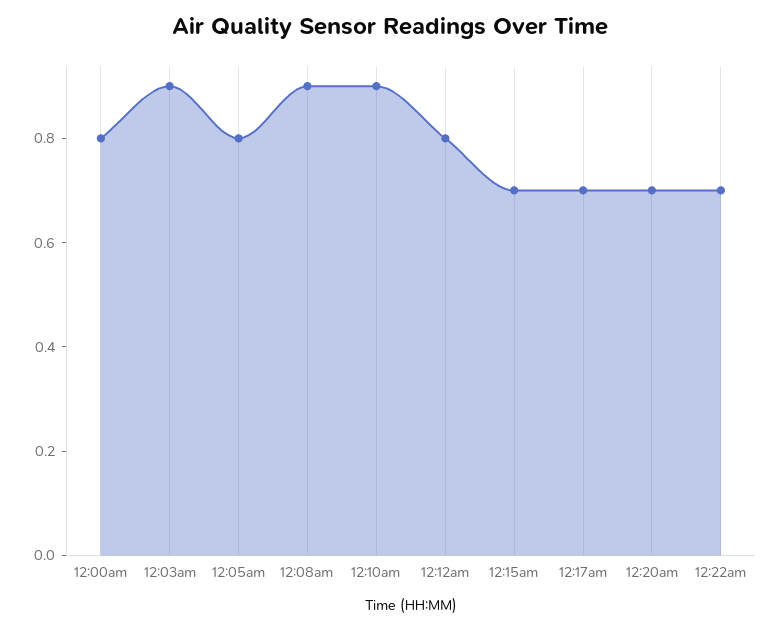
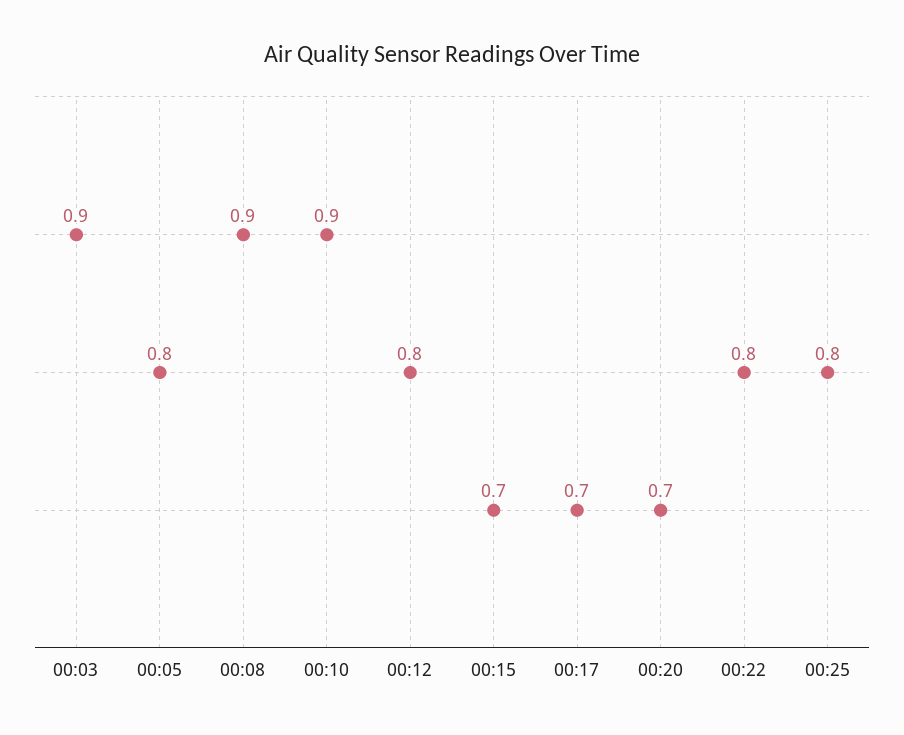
12:00am: 0.8 -> none
12:22am: 0.7 -> 0.8
00:25: none -> 0.8

